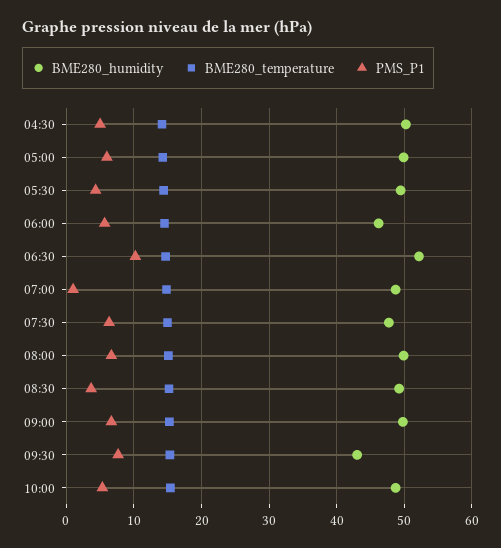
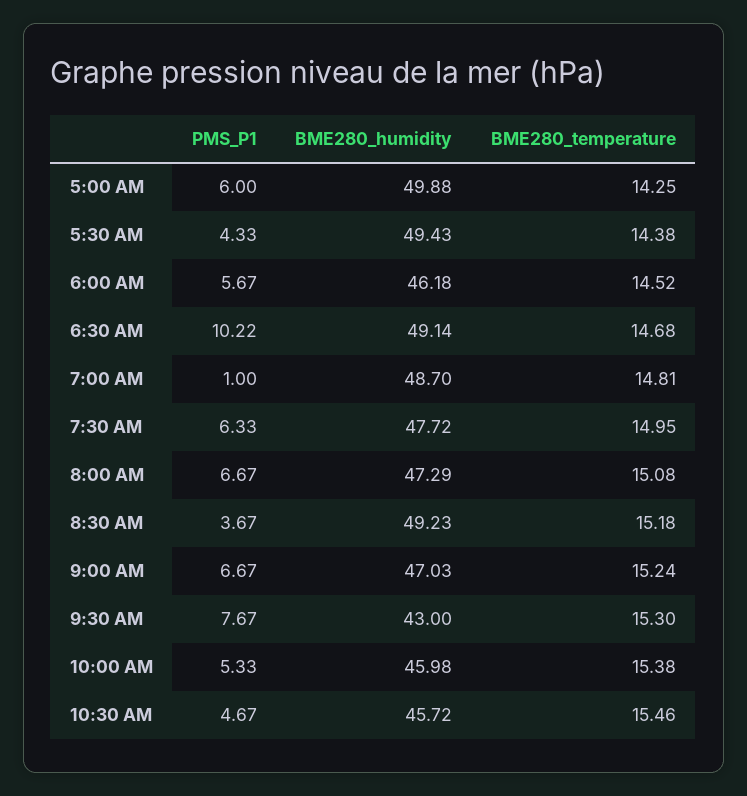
BME280_humidity, 04:30: 50 -> none
BME280_temperature, 04:30: 14 -> none
PMS_P1, 04:30: 5 -> none
BME280_humidity, 06:30: 52 -> 49.14
BME280_humidity, 08:00: 50 -> 47.29
BME280_humidity, 09:00: 50 -> 47.03
BME280_humidity, 10:00: 49 -> 45.98
PMS_P1, 10:30 AM: none -> 4.67
BME280_humidity, 10:30 AM: none -> 45.72
BME280_temperature, 10:30 AM: none -> 15.46

